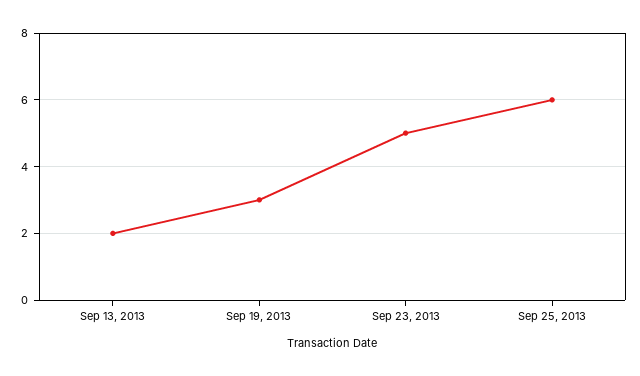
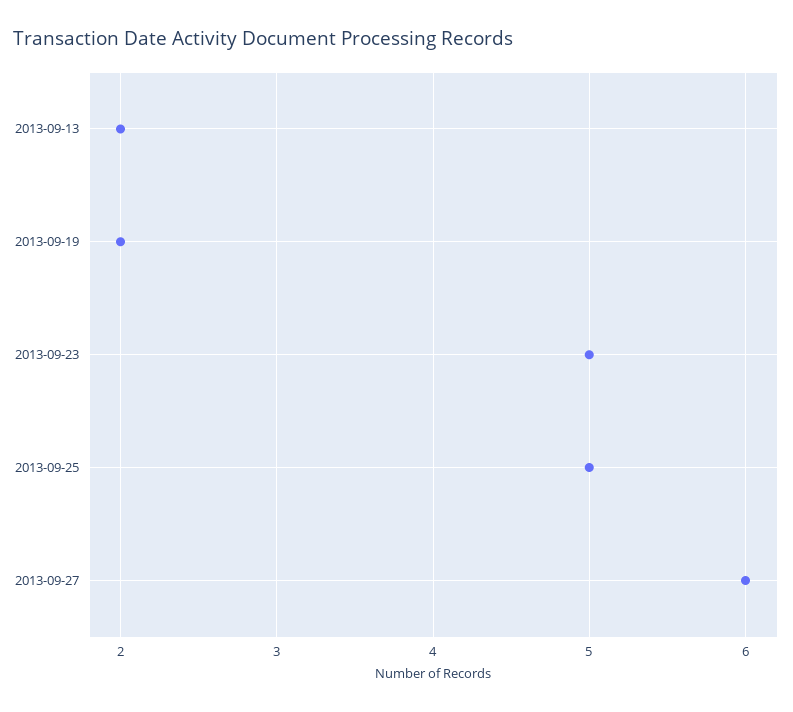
Sep 19, 2013: 3 -> 2
Sep 25, 2013: 6 -> 5
2013-09-27: none -> 6

